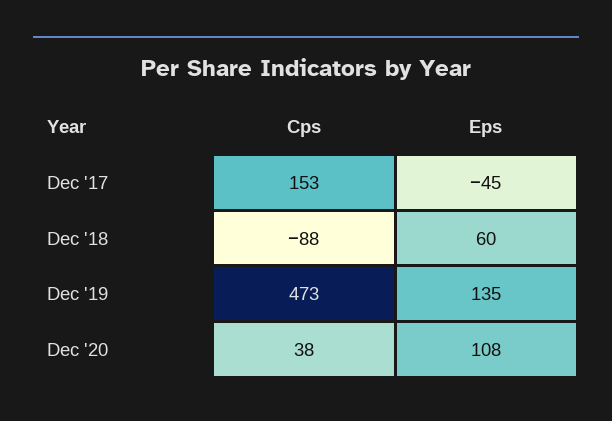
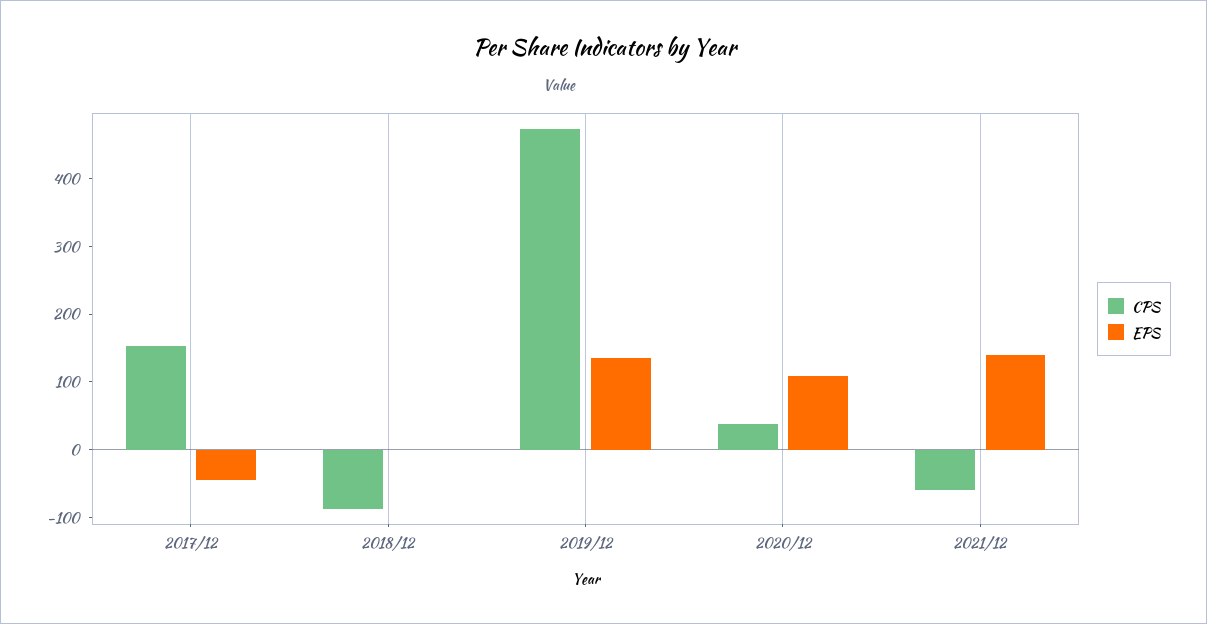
Eps, Dec '18: 60 -> 0
Cps, 2021/12: none -> -60
Eps, 2021/12: none -> 140

